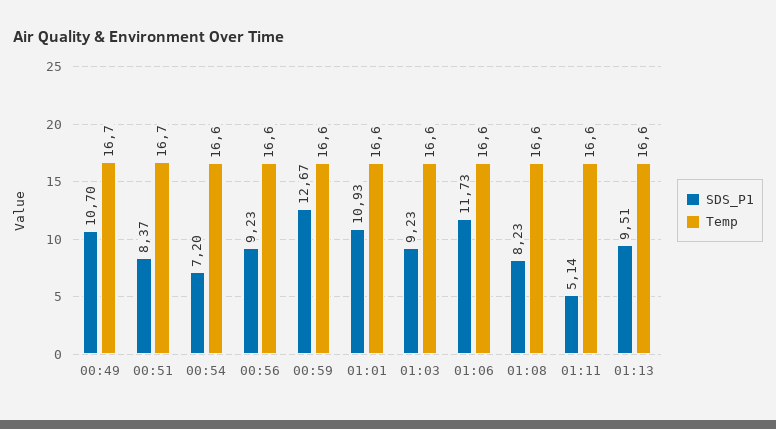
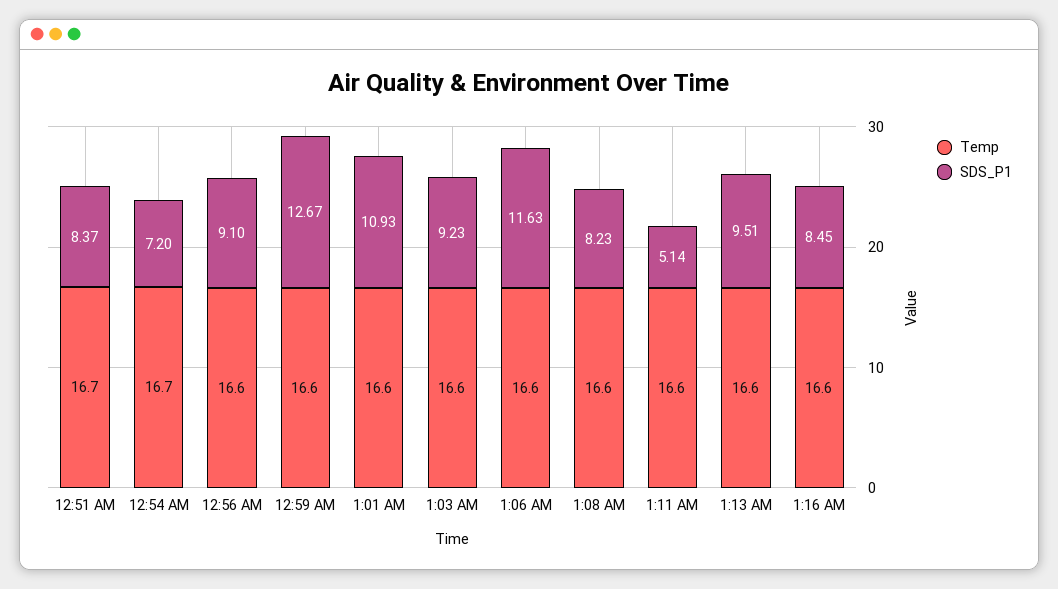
SDS_P1, 00:49: 10.7 -> none
Temp, 00:49: 16.7 -> none
Temp, 00:54: 16.6 -> 16.7
SDS_P1, 00:56: 9.23 -> 9.1
SDS_P1, 01:06: 11.73 -> 11.63
Temp, 1:16 AM: none -> 16.6
SDS_P1, 1:16 AM: none -> 8.45

